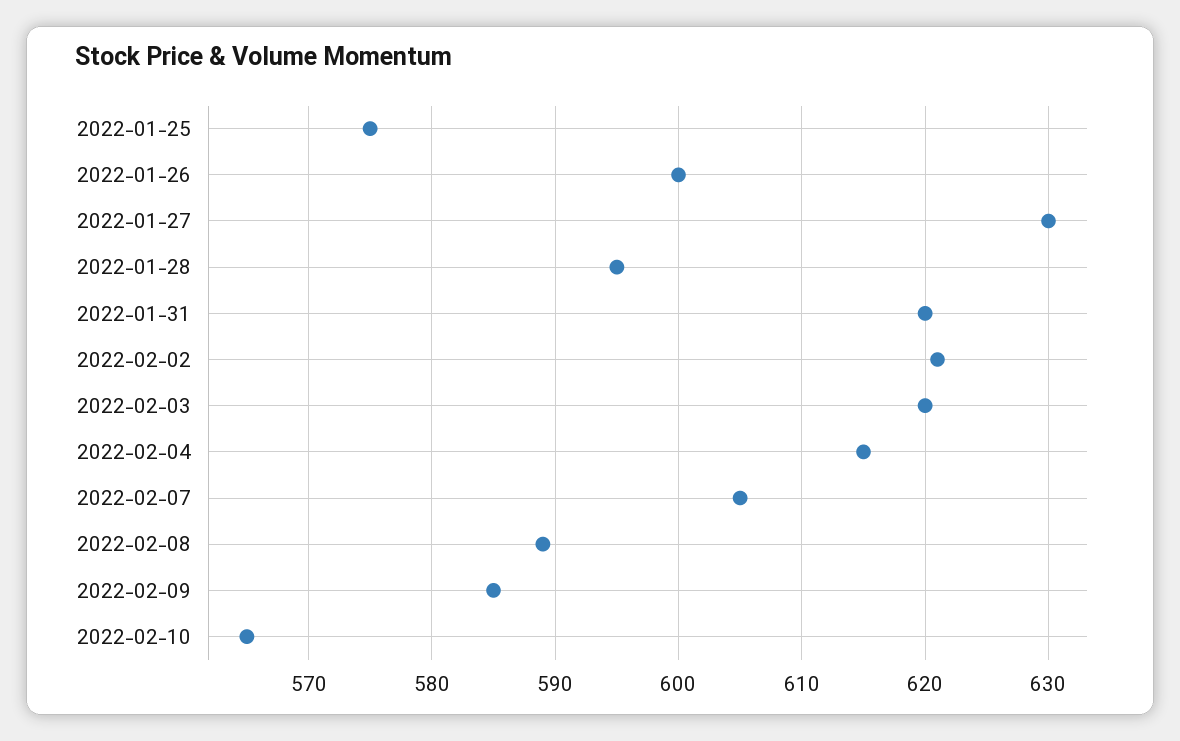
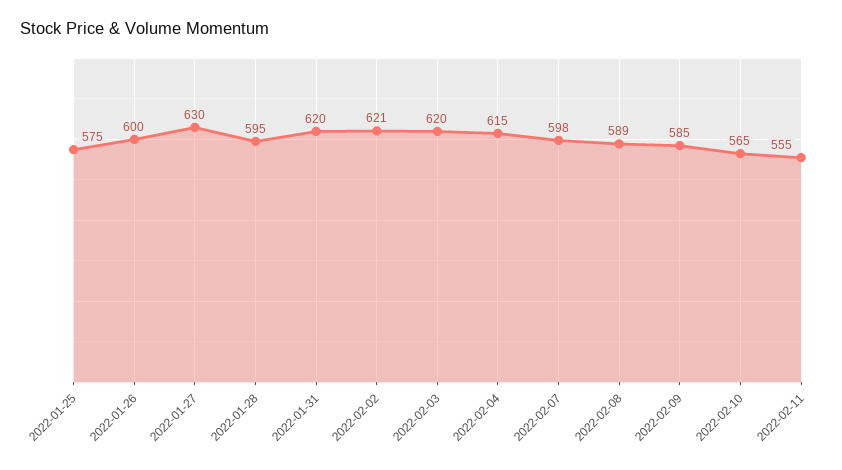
2022-02-07: 605 -> 598
2022-02-11: none -> 555

